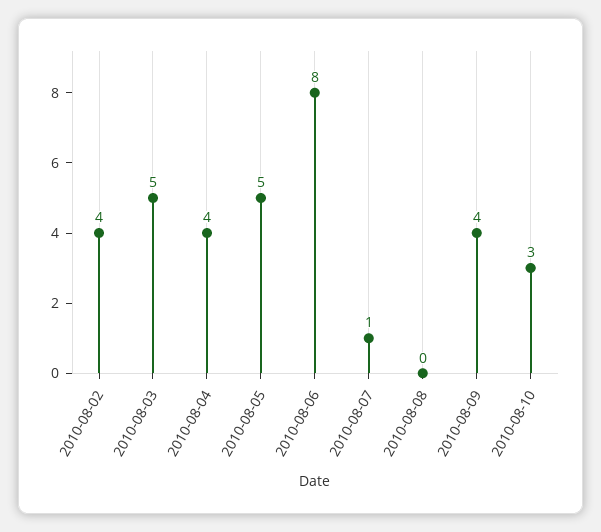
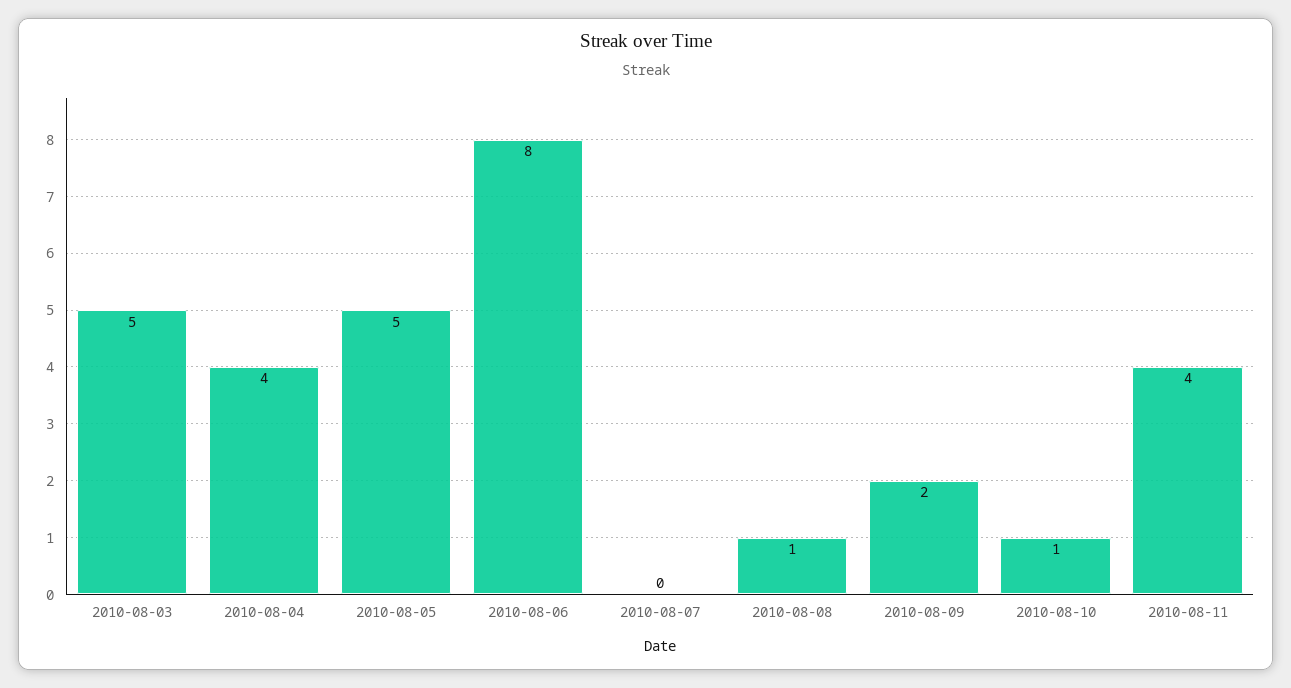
2010-08-02: 4 -> none
2010-08-07: 1 -> 0
2010-08-08: 0 -> 1
2010-08-09: 4 -> 2
2010-08-10: 3 -> 1
2010-08-11: none -> 4

